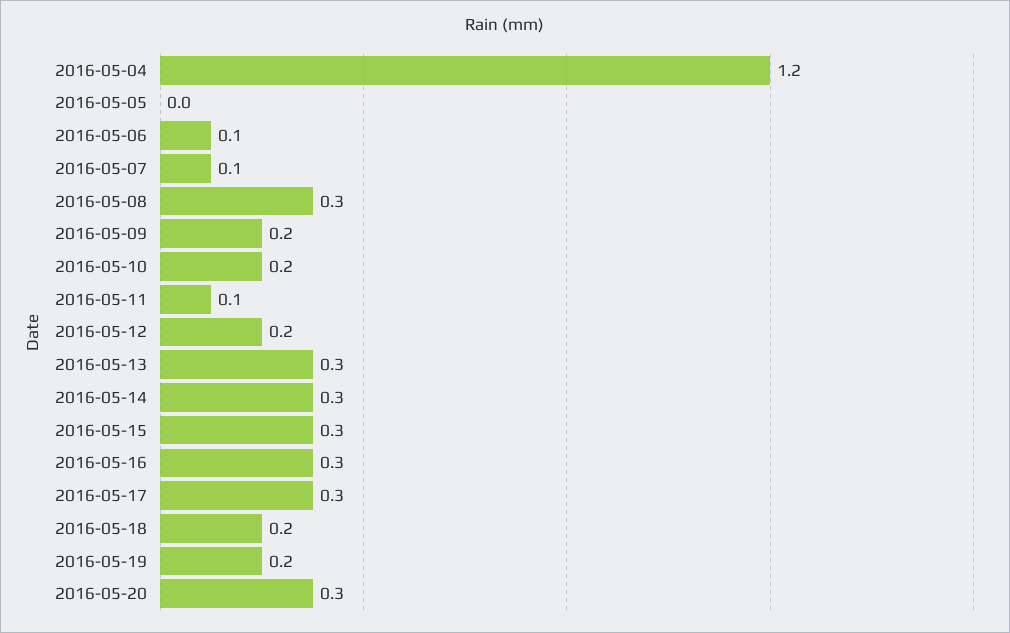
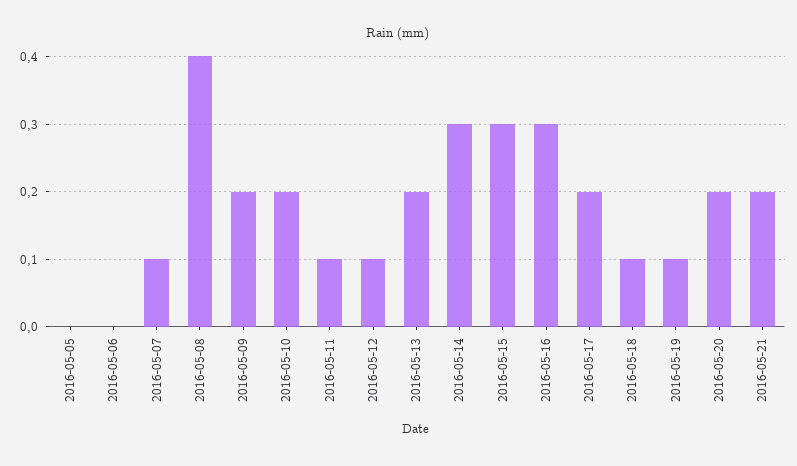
2016-05-04: 1.2 -> none
2016-05-06: 0.1 -> 0
2016-05-08: 0.3 -> 0.4
2016-05-12: 0.2 -> 0.1
2016-05-13: 0.3 -> 0.2
2016-05-17: 0.3 -> 0.2
2016-05-18: 0.2 -> 0.1
2016-05-19: 0.2 -> 0.1
2016-05-20: 0.3 -> 0.2
2016-05-21: none -> 0.2

